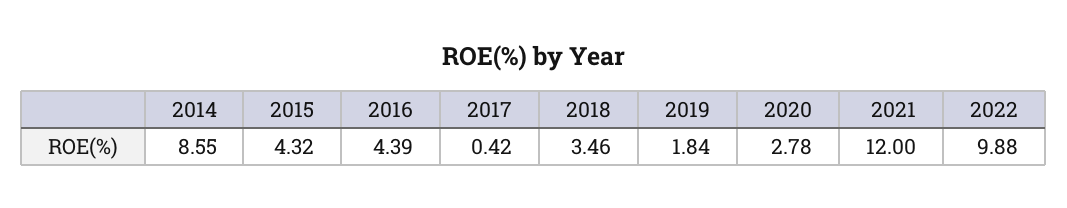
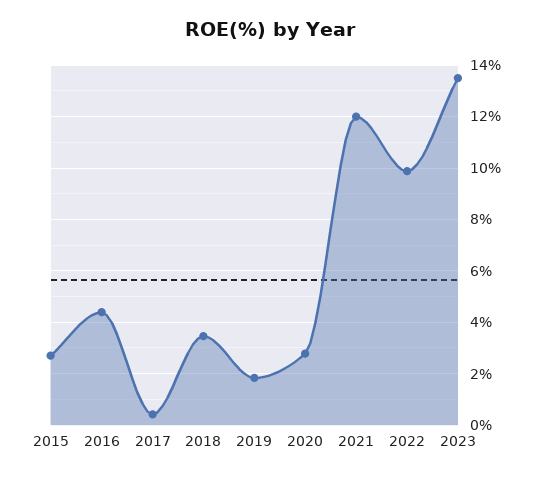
2014: 8.55 -> none
2015: 4.32 -> 2.75
2023: none -> 13.5

